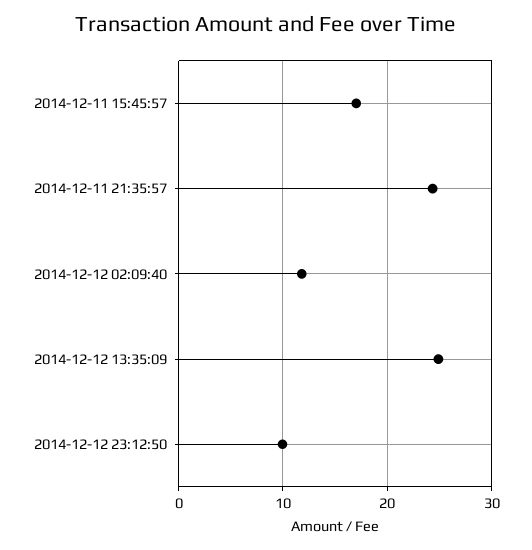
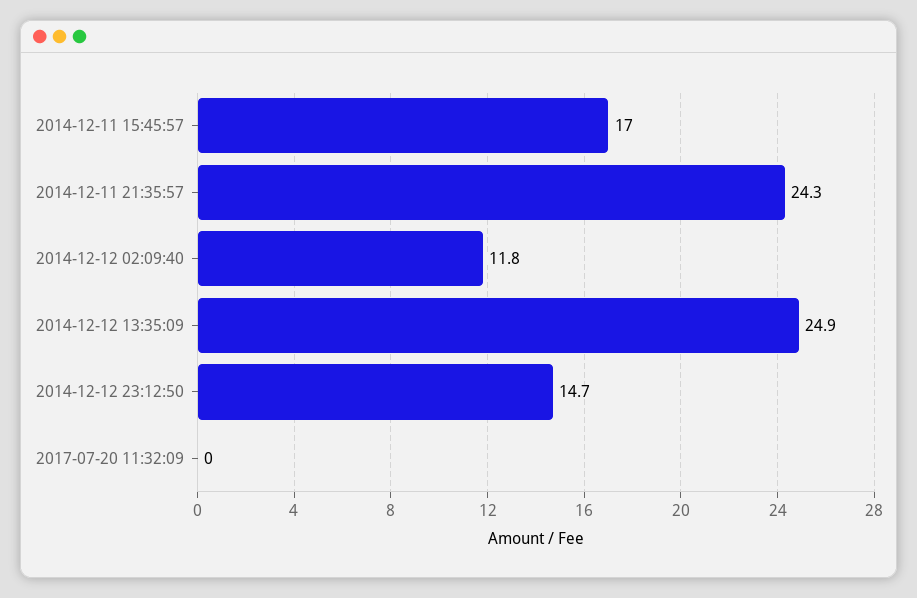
2014-12-12 23:12:50: 10 -> 14.7
2017-07-20 11:32:09: none -> 0

